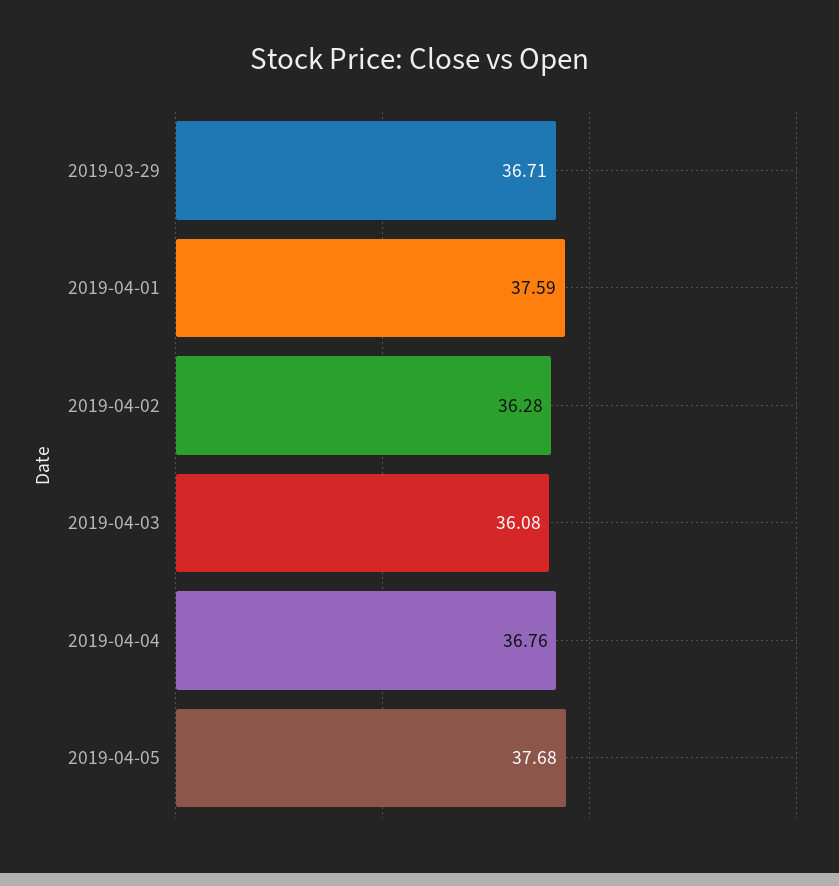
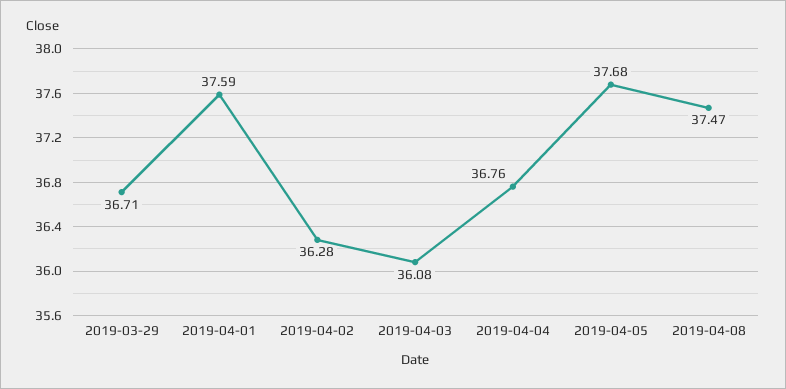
2019-04-08: none -> 37.47

